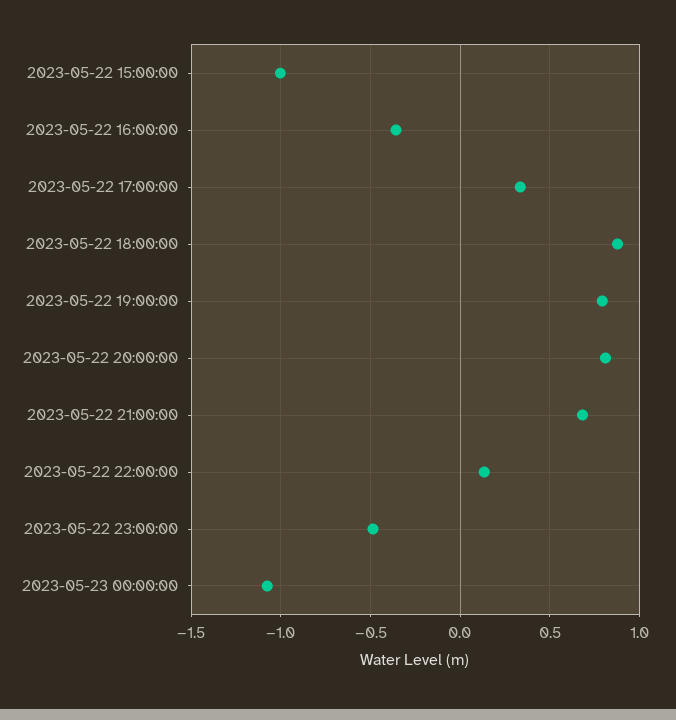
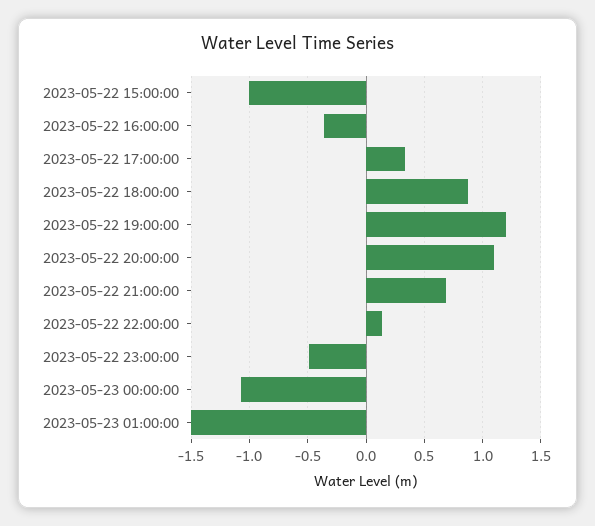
2023-05-22 19:00:00: 0.8 -> 1.2
2023-05-22 20:00:00: 0.8 -> 1.1
2023-05-23 01:00:00: none -> -1.5

